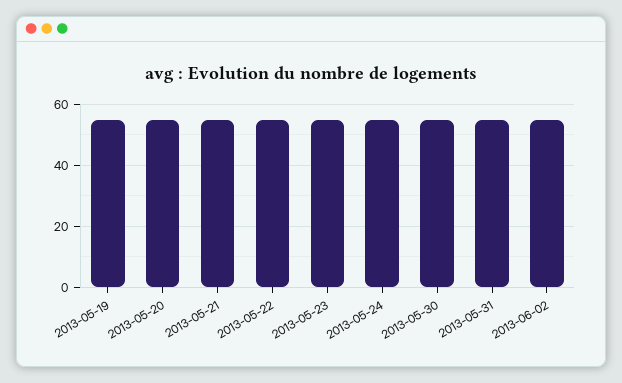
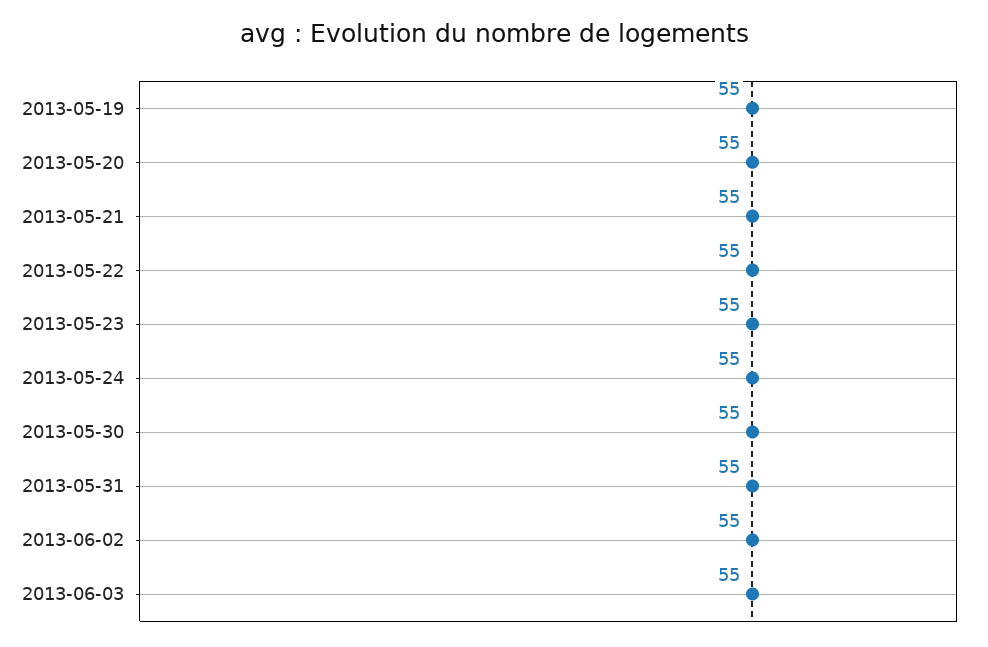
2013-06-03: none -> 55

